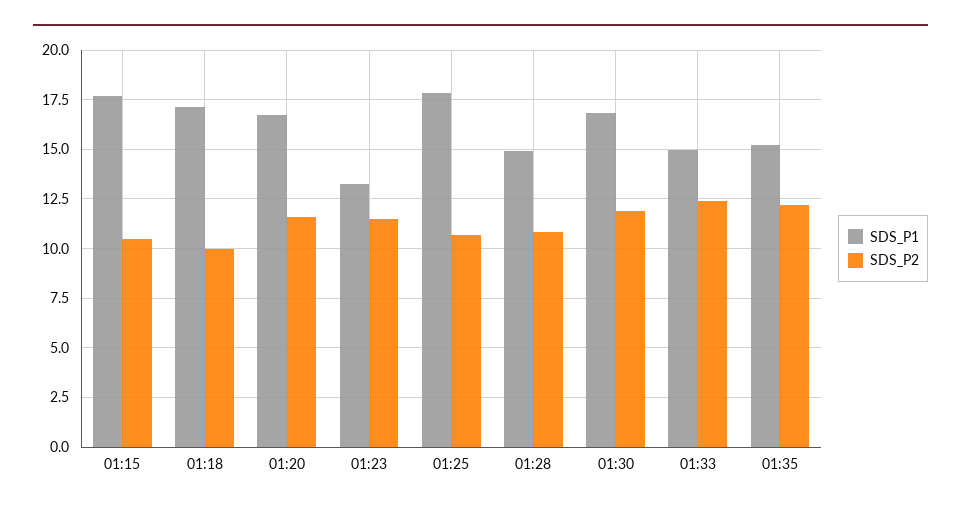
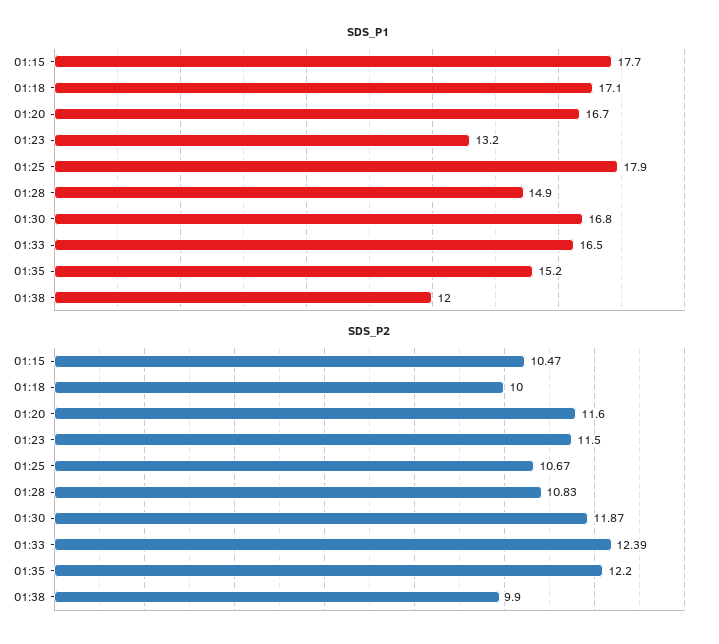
SDS_P1, 01:33: 15 -> 16.5
SDS_P1, 01:38: none -> 12
SDS_P2, 01:38: none -> 9.9

